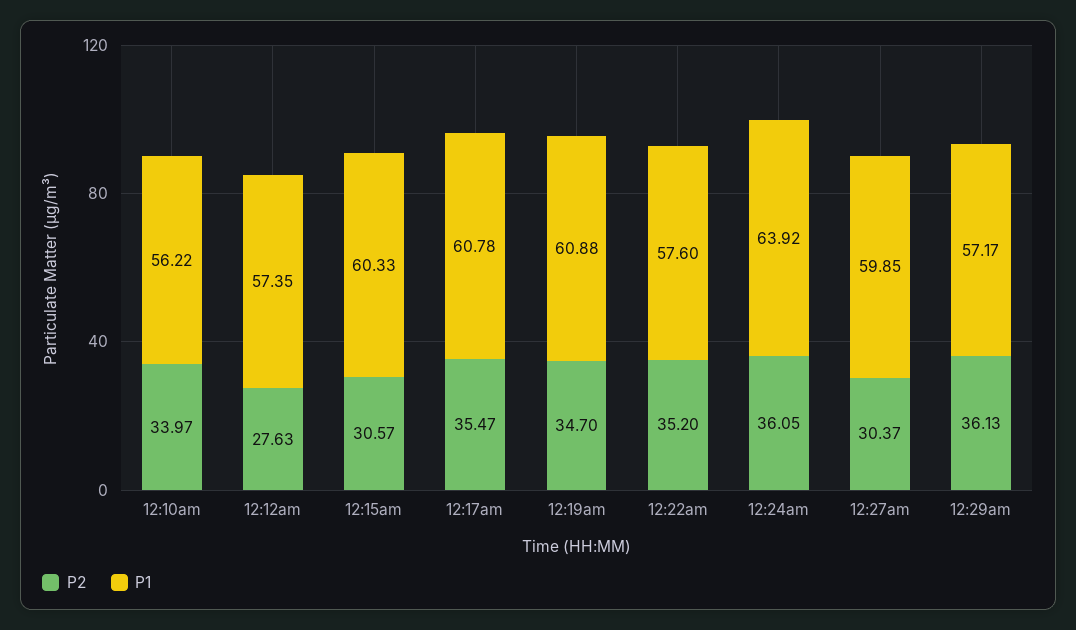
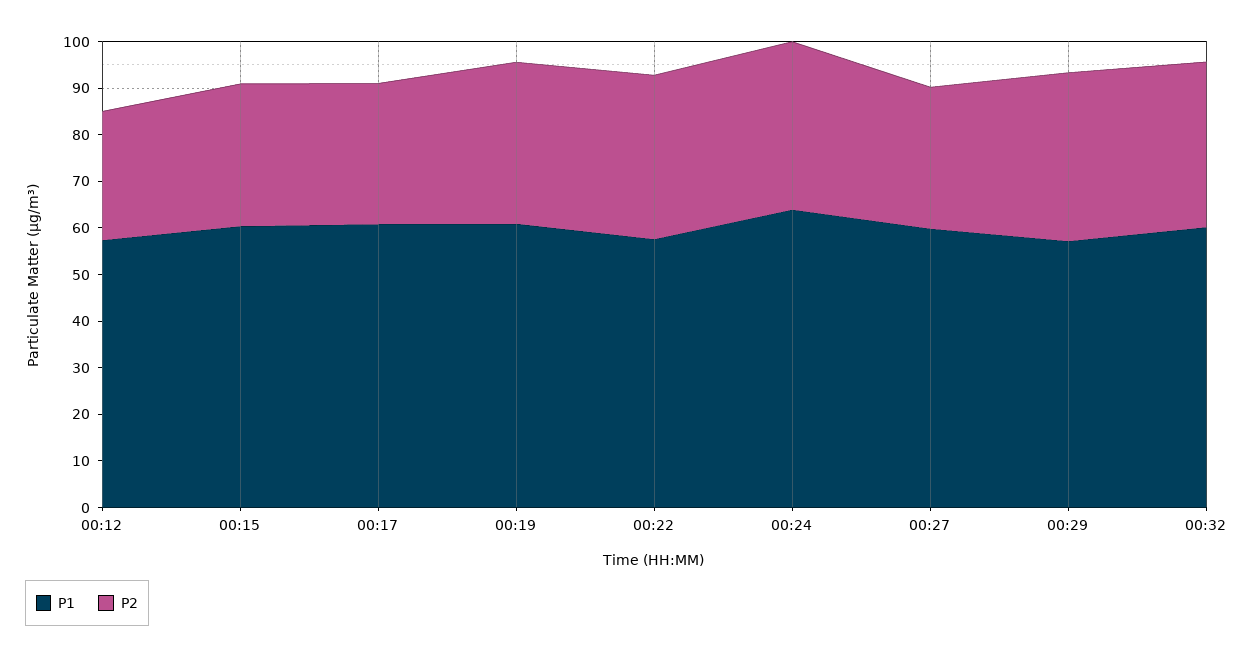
P2, 12:10am: 33.97 -> none
P1, 12:10am: 56.22 -> none
P2, 12:17am: 35.47 -> 30
P1, 00:32: none -> 60
P2, 00:32: none -> 36

